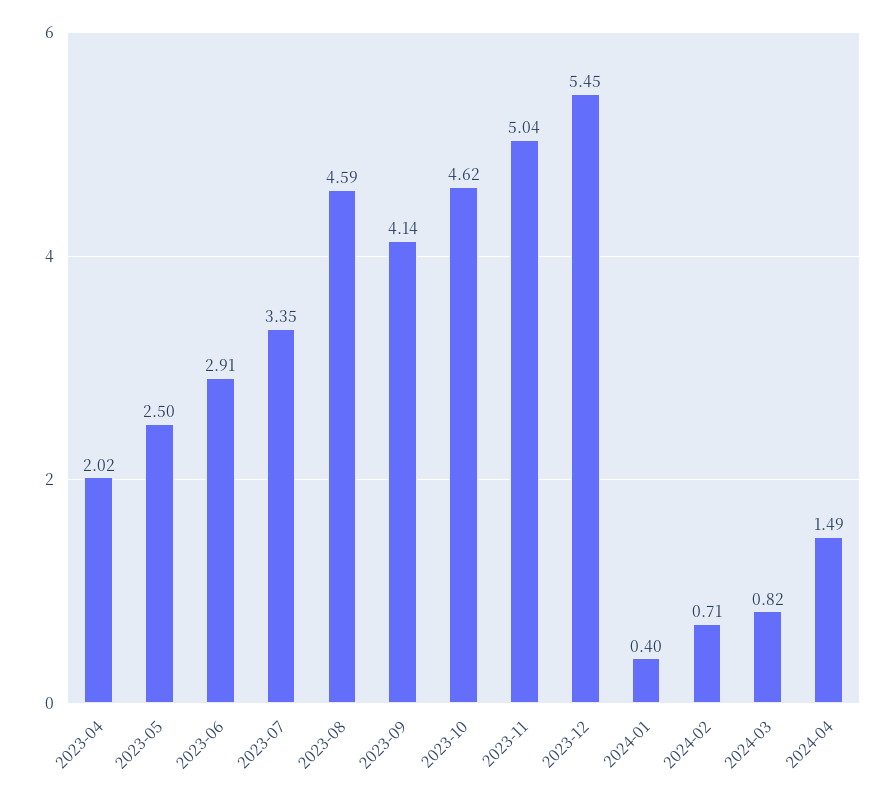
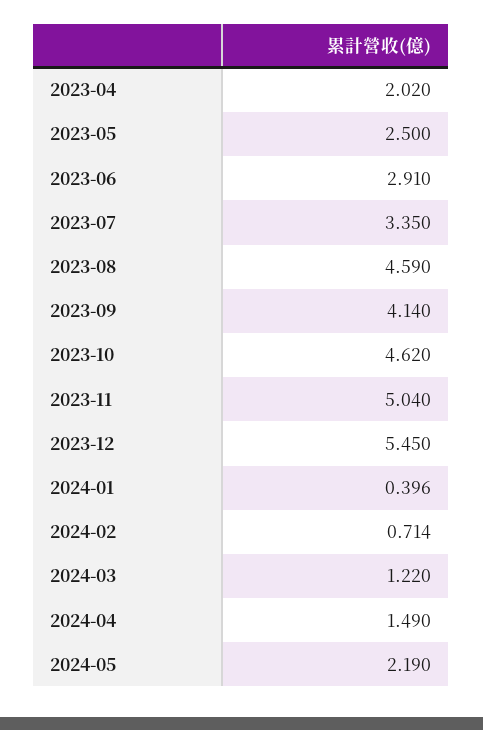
2024-03: 0.82 -> 1.22
2024-05: none -> 2.19

